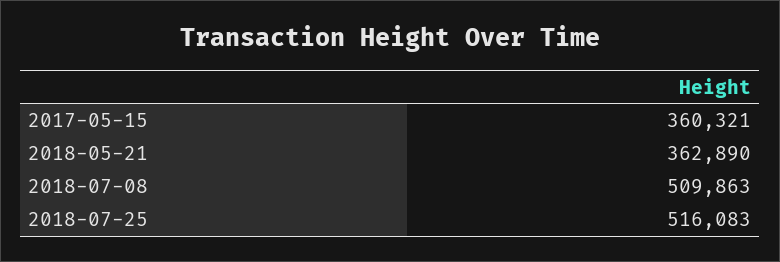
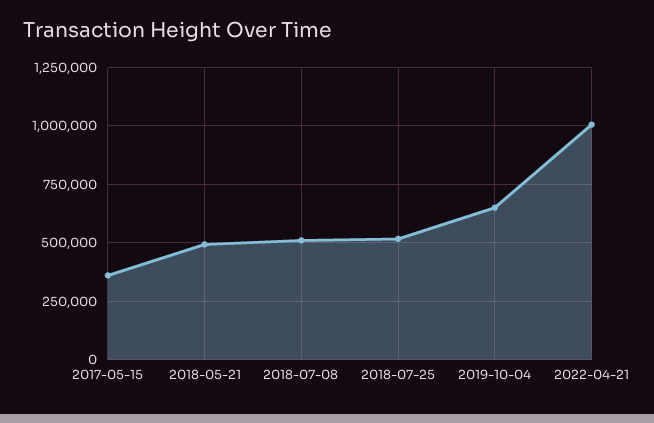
2018-05-21: 362890 -> 500000
2019-10-04: none -> 650000
2022-04-21: none -> 1000000

